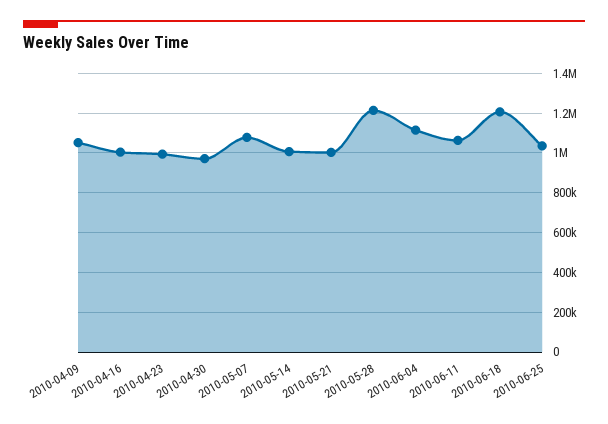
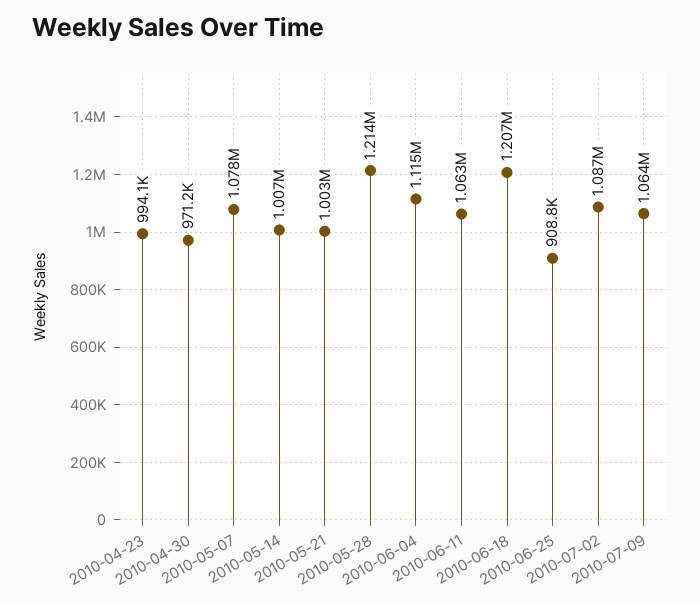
2010-04-09: 1050000 -> none
2010-04-16: 1000000 -> none
2010-06-25: 1050000 -> 908800
2010-07-02: none -> 1087000
2010-07-09: none -> 1064000

